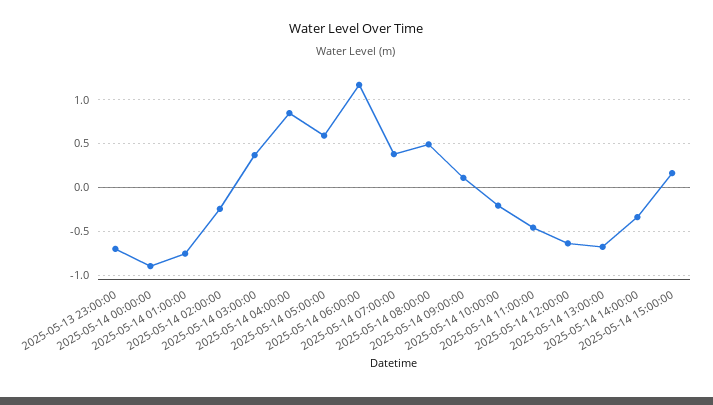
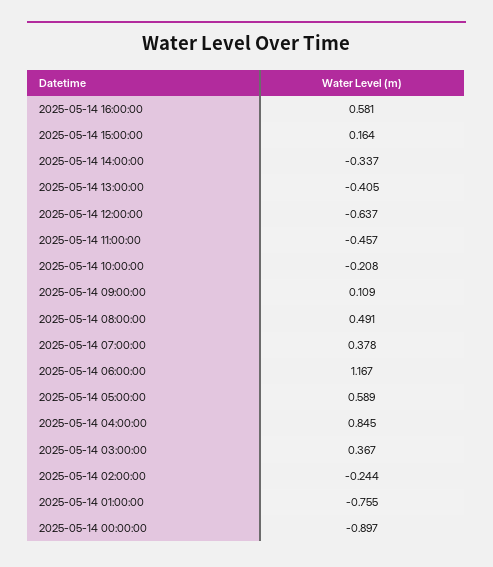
2025-05-13 23:00:00: -0.7 -> none
2025-05-14 13:00:00: -0.7 -> -0.405
2025-05-14 16:00:00: none -> 0.581

